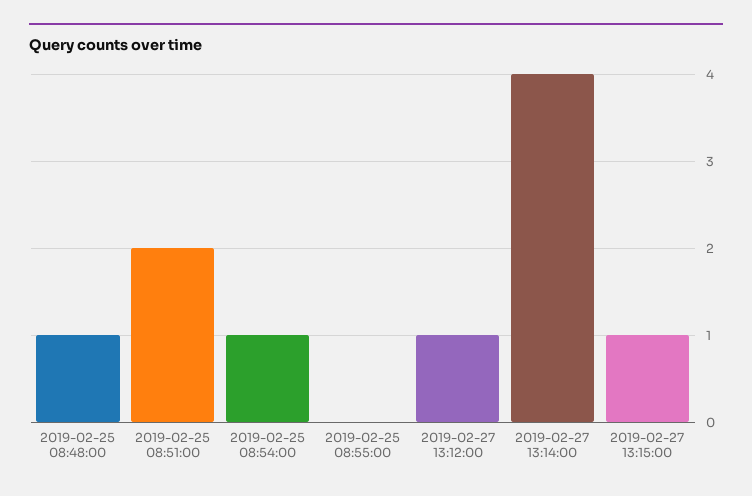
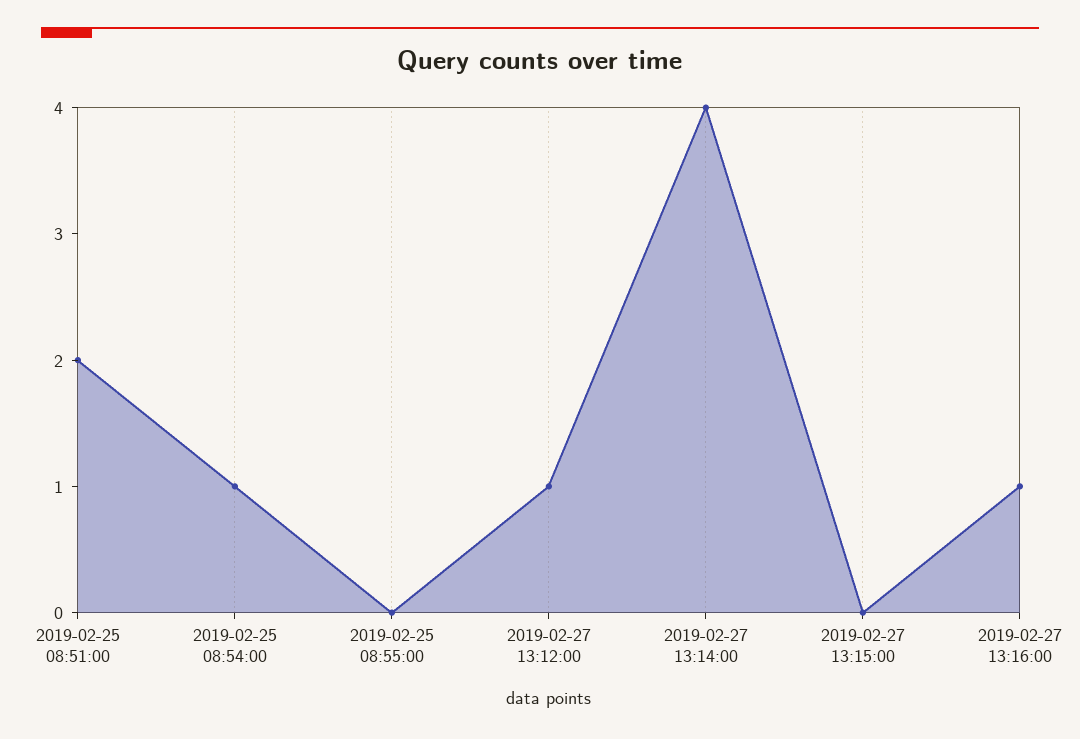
2019-02-25 08:48:00: 1 -> none
2019-02-27 13:15:00: 1 -> 0
2019-02-27 13:16:00: none -> 1

